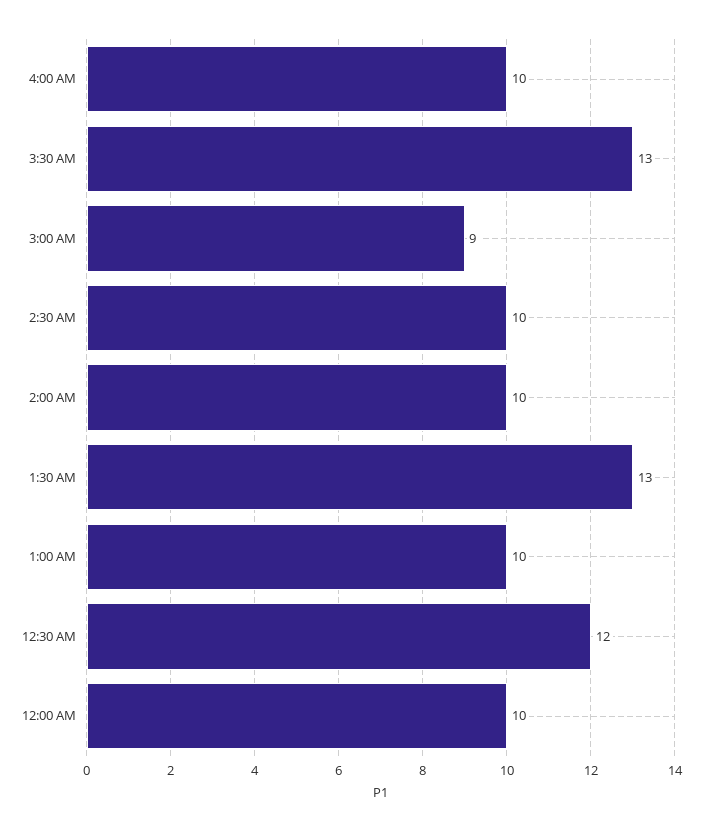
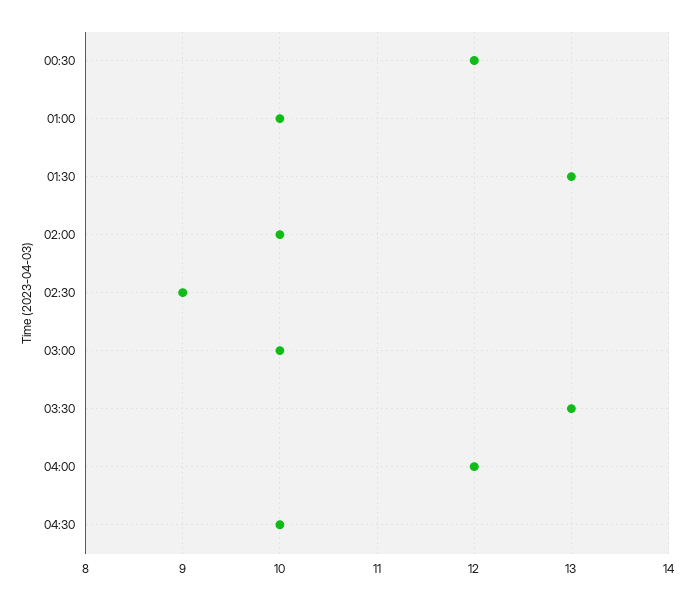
4:00 AM: 10 -> 12
3:00 AM: 9 -> 10
2:30 AM: 10 -> 9
12:00 AM: 10 -> none
04:30: none -> 10

